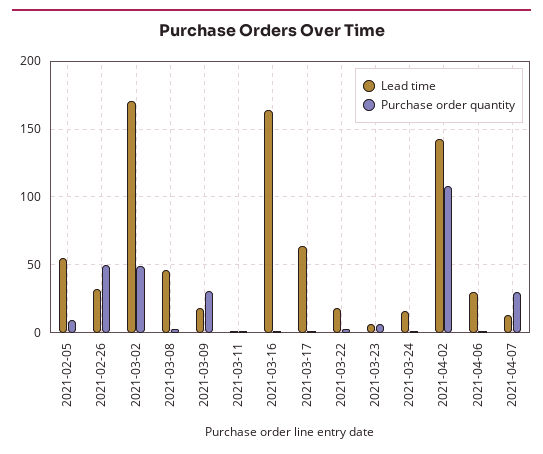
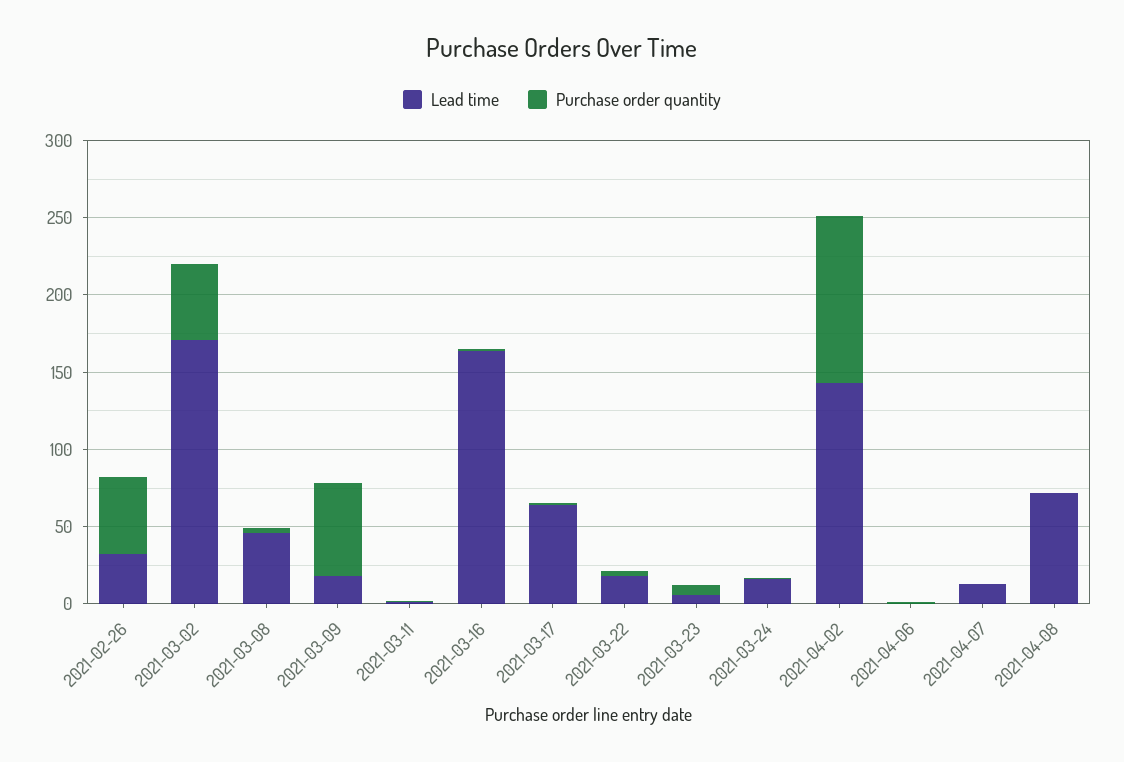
Lead time, 2021-02-05: 55 -> none
Purchase order quantity, 2021-02-05: 10 -> none
Purchase order quantity, 2021-03-09: 30 -> 60
Lead time, 2021-04-06: 30 -> 0
Purchase order quantity, 2021-04-07: 30 -> 0
Lead time, 2021-04-08: none -> 70
Purchase order quantity, 2021-04-08: none -> 0

